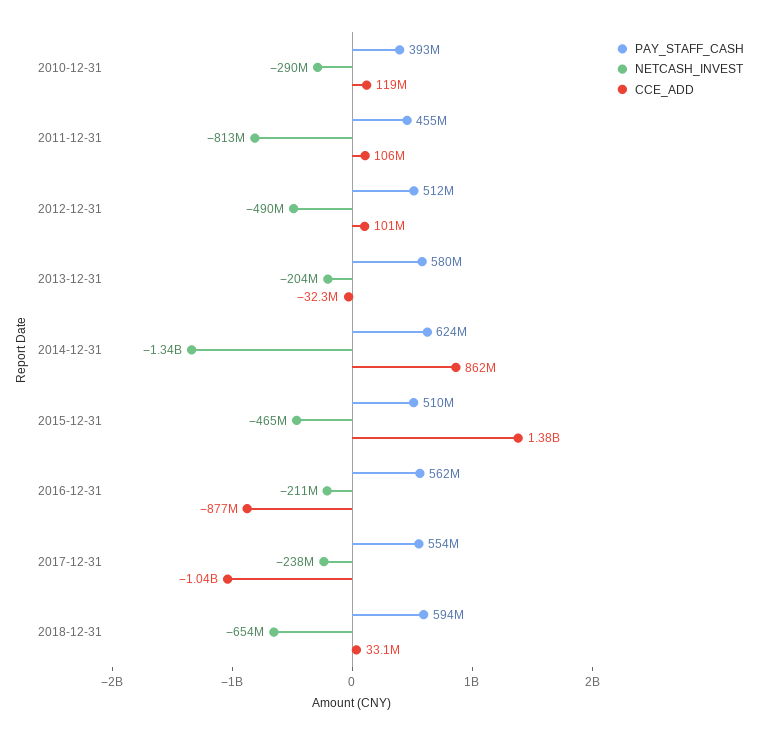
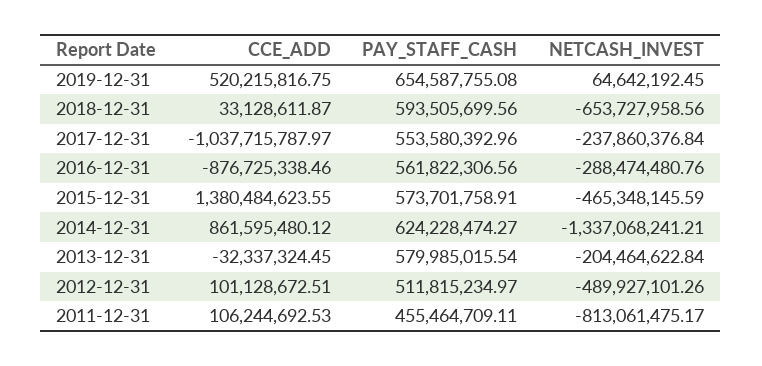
PAY_STAFF_CASH, 2010-12-31: 393000000 -> none
NETCASH_INVEST, 2010-12-31: -290000000 -> none
CCE_ADD, 2010-12-31: 119000000 -> none
PAY_STAFF_CASH, 2015-12-31: 510000000 -> 573701758.91
NETCASH_INVEST, 2016-12-31: -211000000 -> -288474480.76
CCE_ADD, 2019-12-31: none -> 520215816.75
PAY_STAFF_CASH, 2019-12-31: none -> 654587755.08
NETCASH_INVEST, 2019-12-31: none -> 64642192.45

